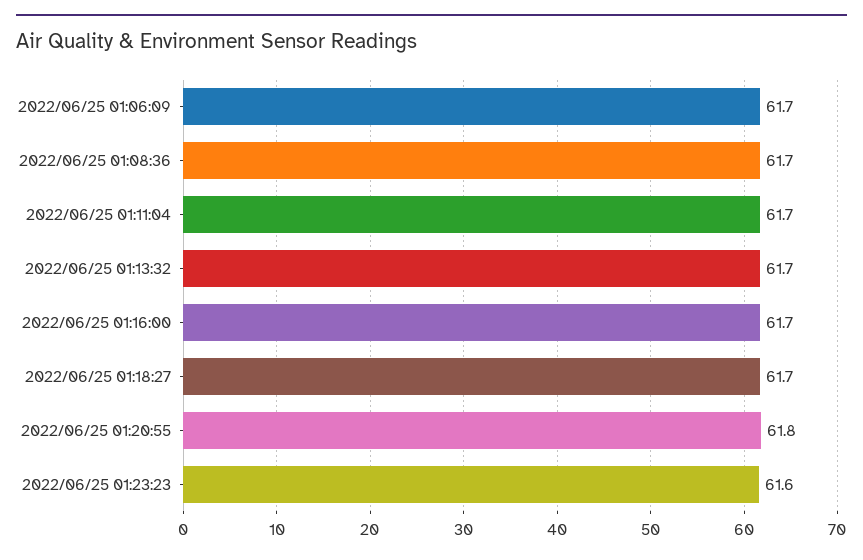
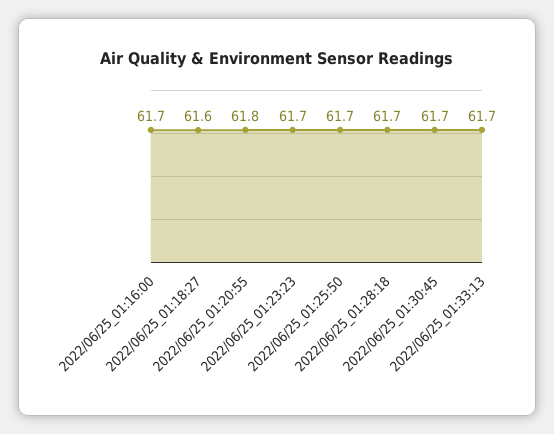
2022/06/25 01:06:09: 61.7 -> none
2022/06/25 01:08:36: 61.7 -> none
2022/06/25 01:11:04: 61.7 -> none
2022/06/25 01:13:32: 61.7 -> none
2022/06/25 01:18:27: 61.7 -> 61.6
2022/06/25 01:23:23: 61.6 -> 61.7
2022/06/25_01:25:50: none -> 61.7
2022/06/25_01:28:18: none -> 61.7
2022/06/25_01:30:45: none -> 61.7
2022/06/25_01:33:13: none -> 61.7

